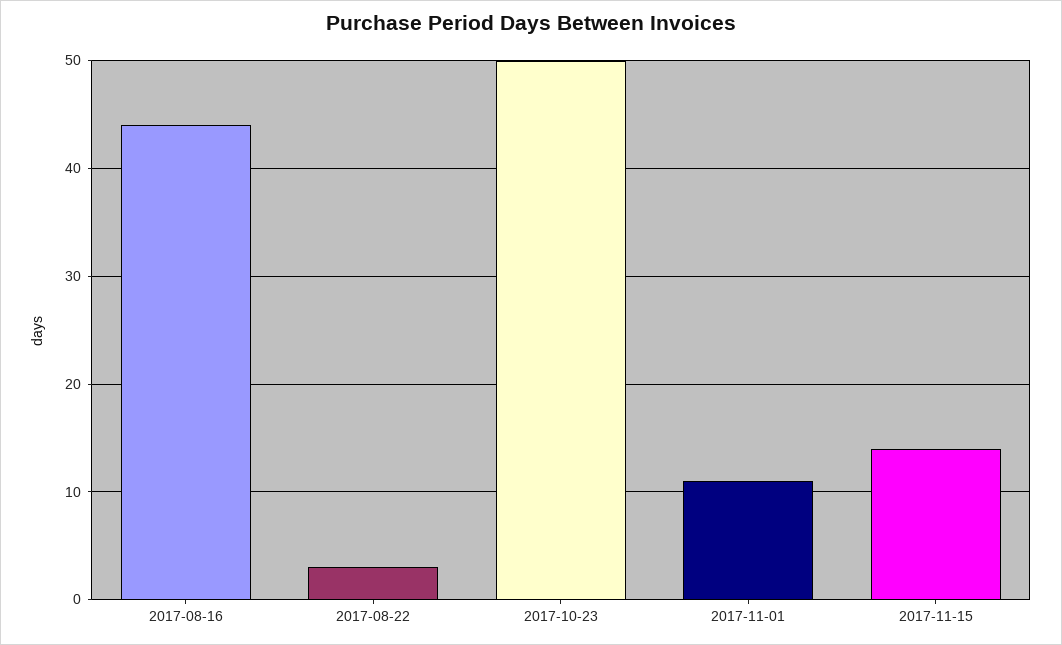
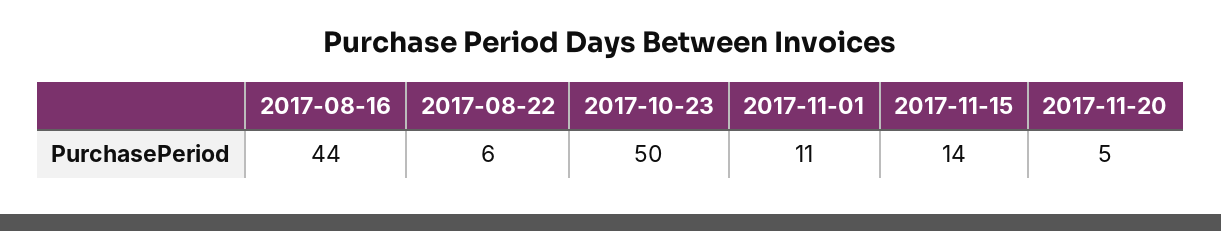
2017-08-22: 3 -> 6
2017-11-20: none -> 5

